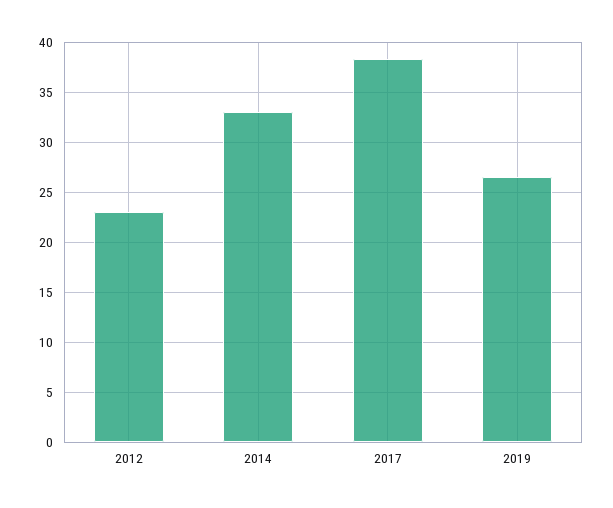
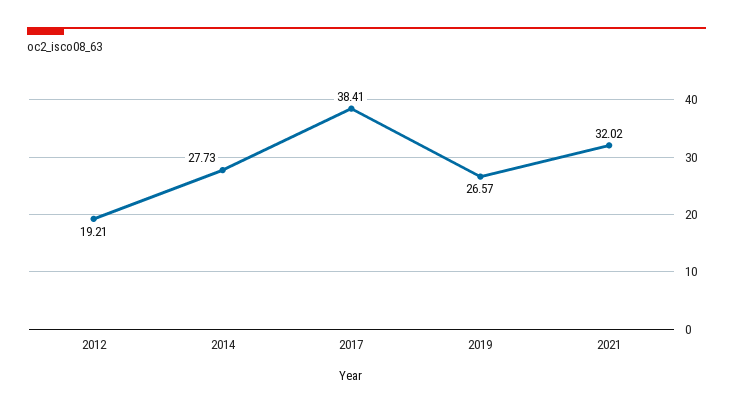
2012: 23 -> 19.21
2014: 33 -> 27.73
2021: none -> 32.02

